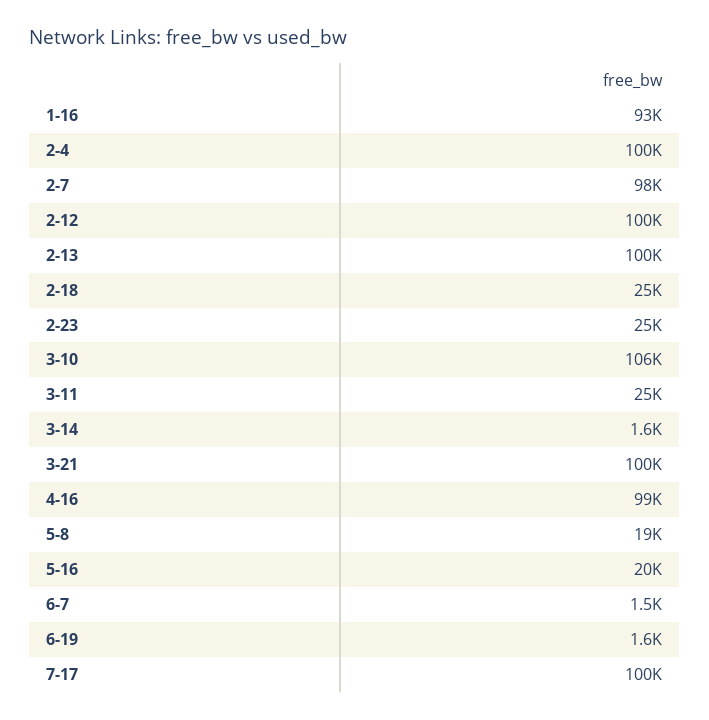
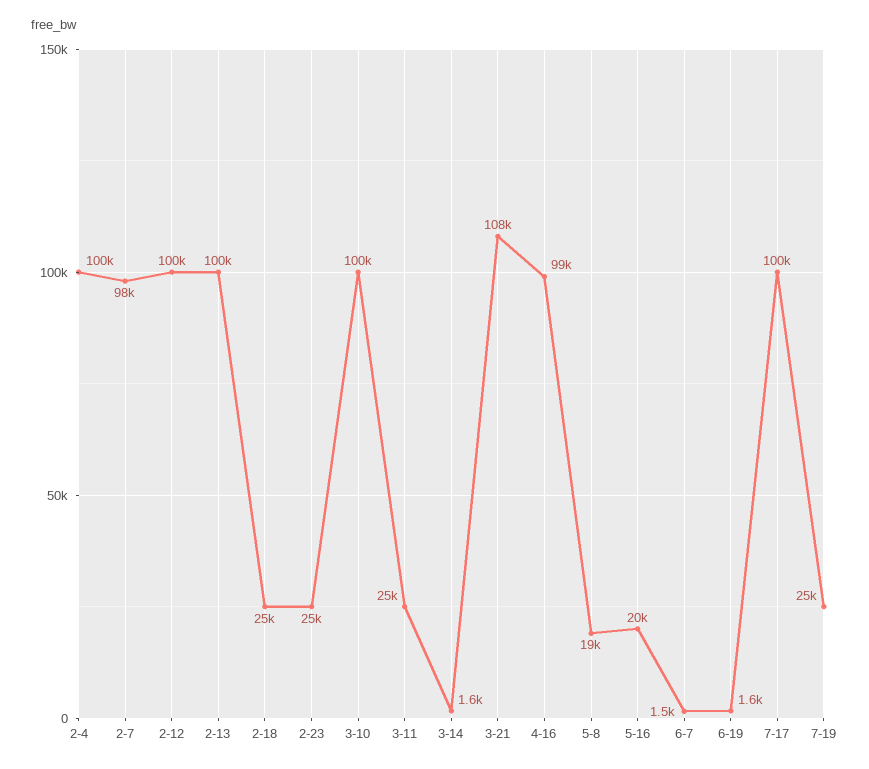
1-16: 93000 -> none
3-10: 106000 -> 100000
3-21: 100000 -> 108000
7-19: none -> 25000

